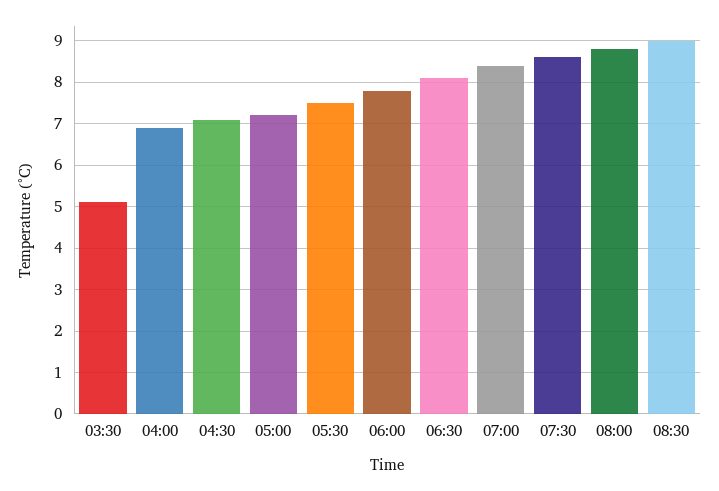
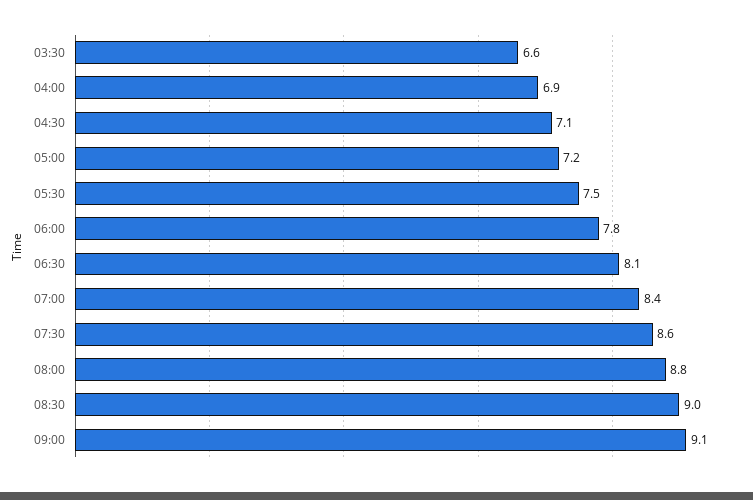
03:30: 5 -> 6.6
09:00: none -> 9.1

